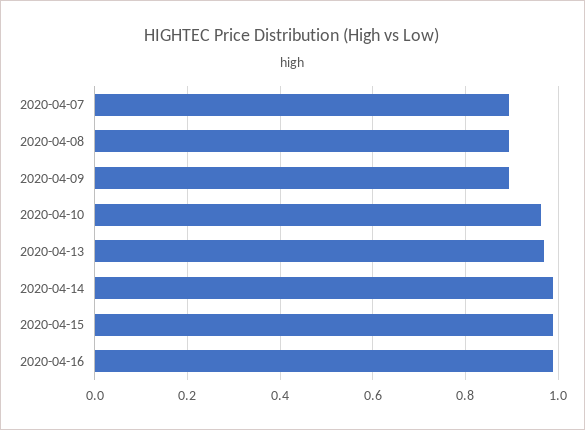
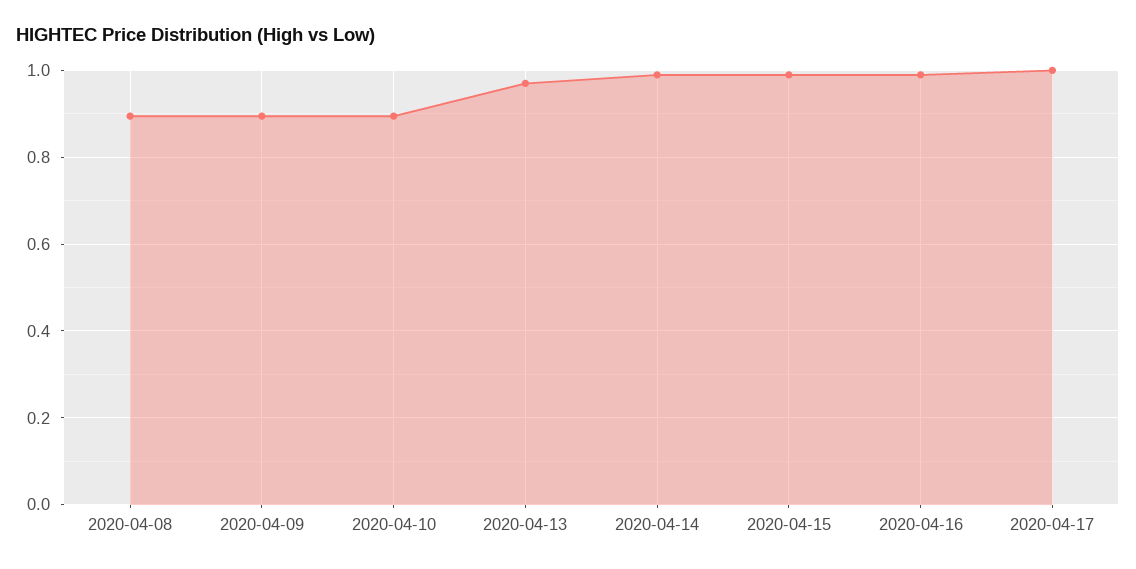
2020-04-07: 0.9 -> none
2020-04-10: 0.96 -> 0.9
2020-04-17: none -> 1

